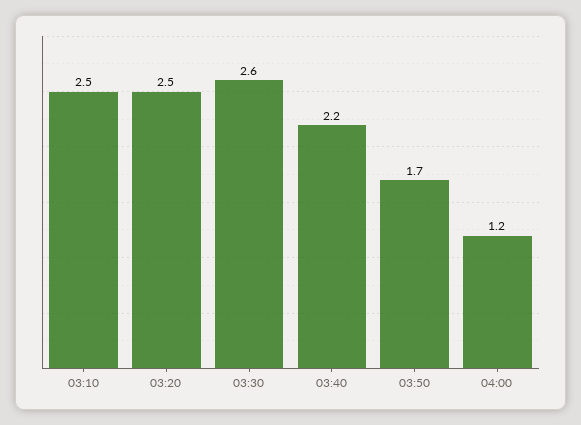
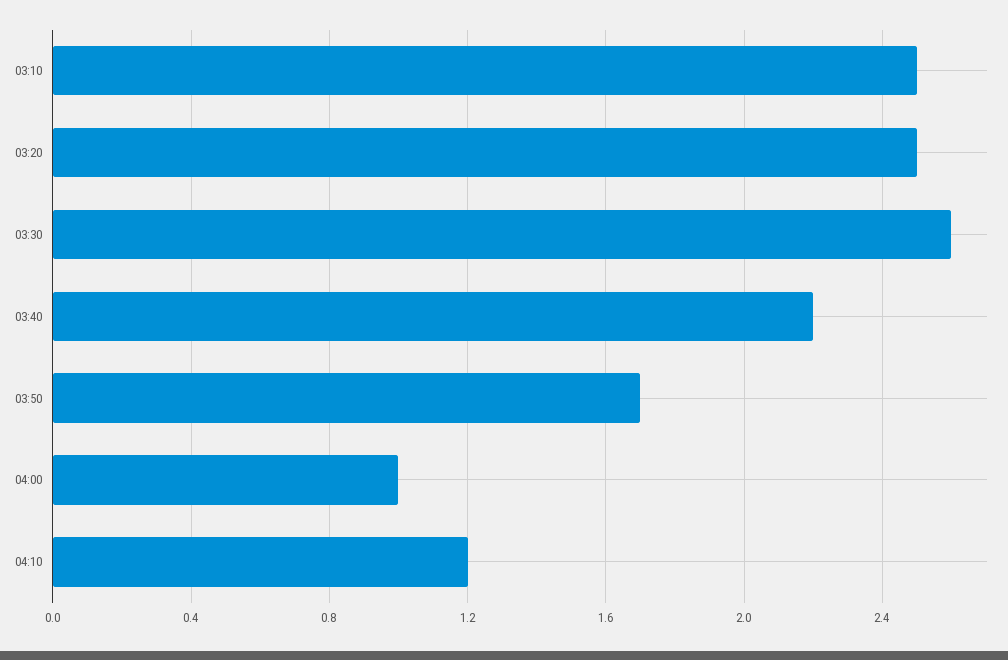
04:00: 1.2 -> 1
04:10: none -> 1.2

